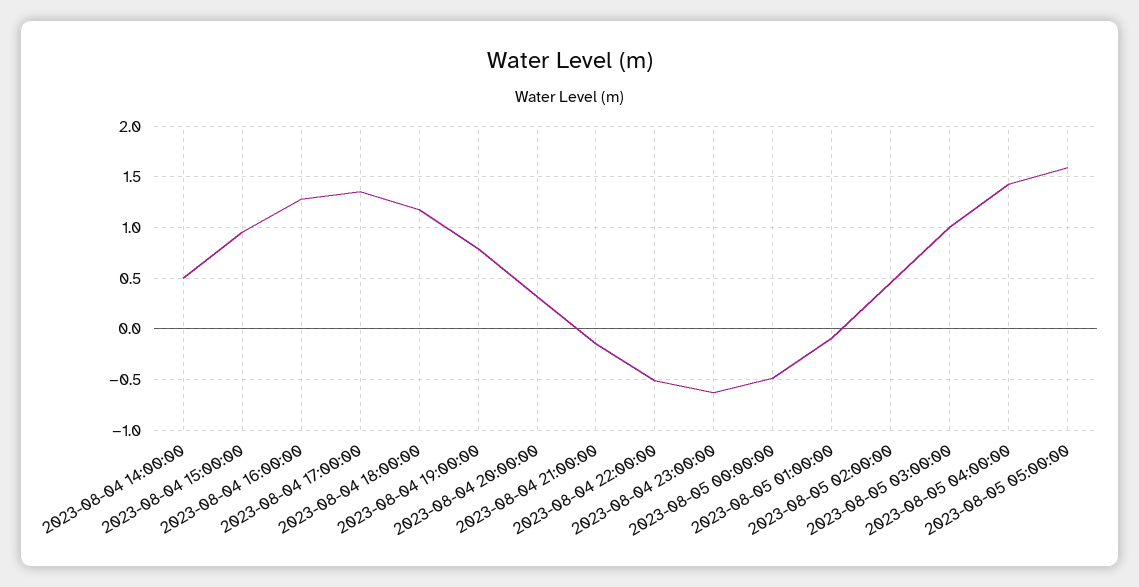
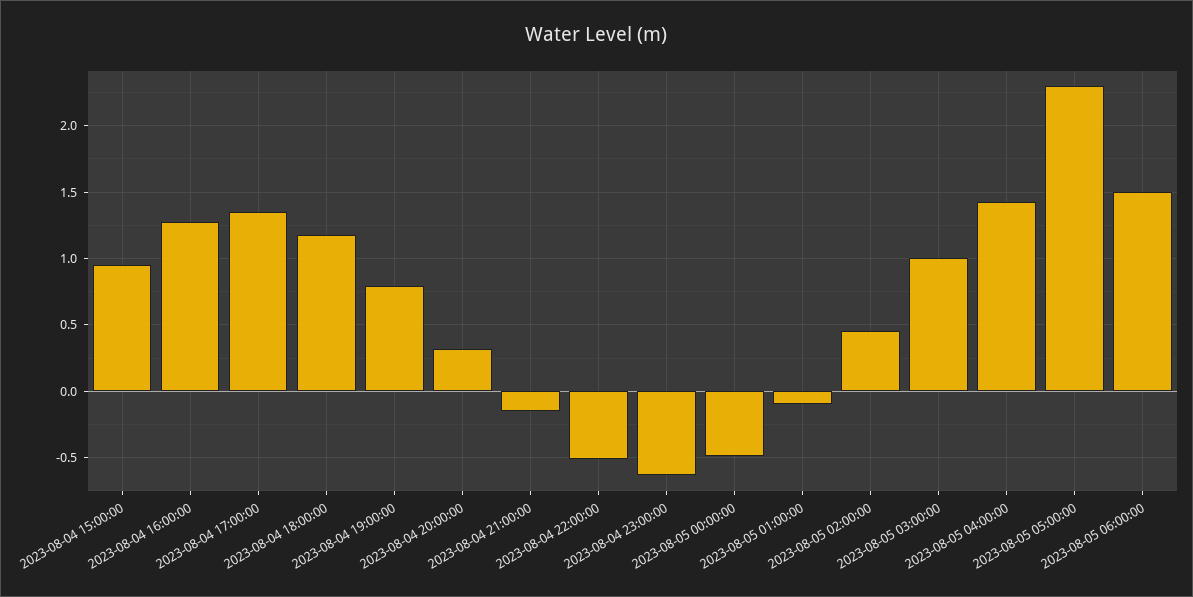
2023-08-04 14:00:00: 0.5 -> none
2023-08-05 05:00:00: 1.6 -> 2.3
2023-08-05 06:00:00: none -> 1.5

